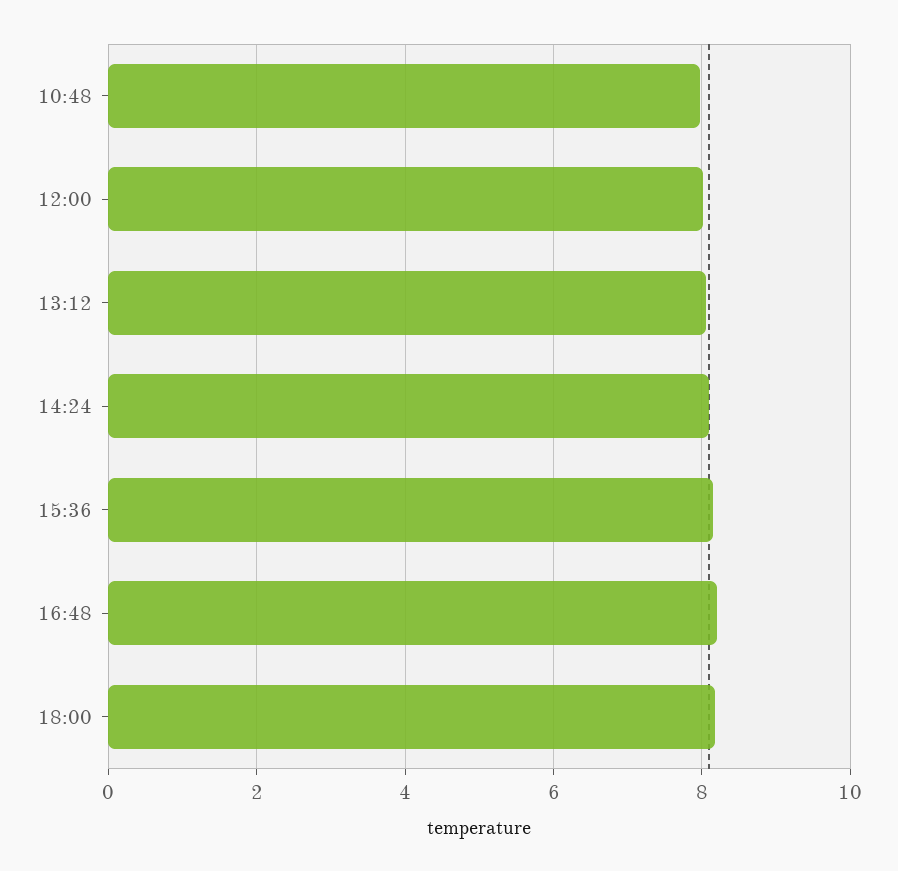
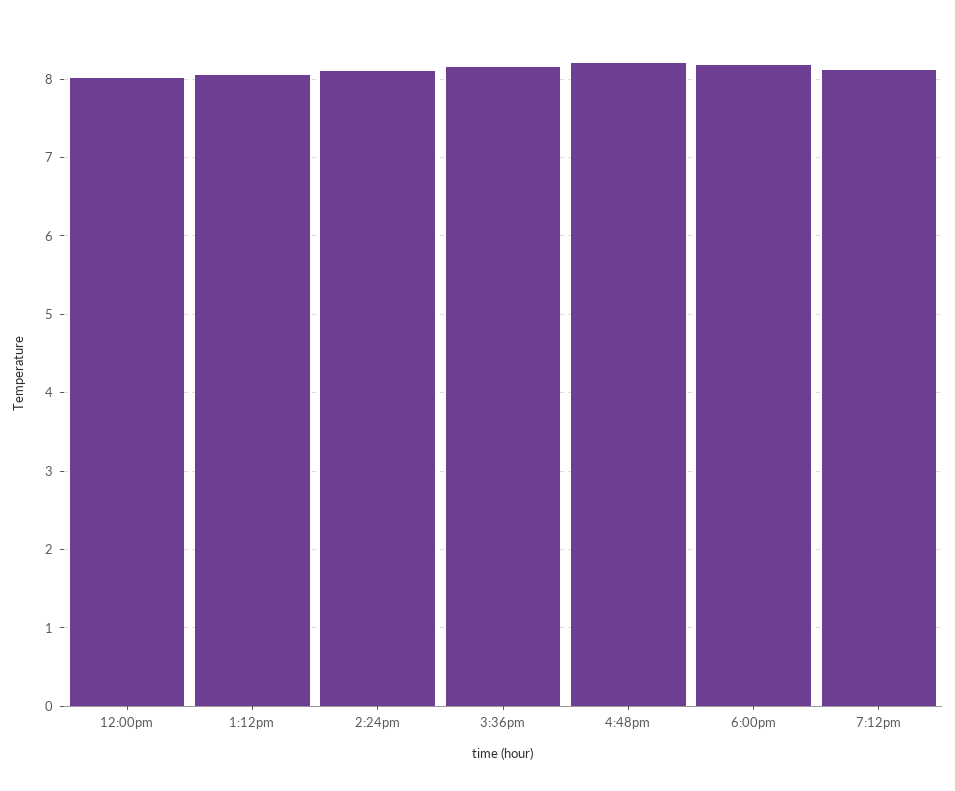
10:48: 8 -> none
7:12pm: none -> 8.1

